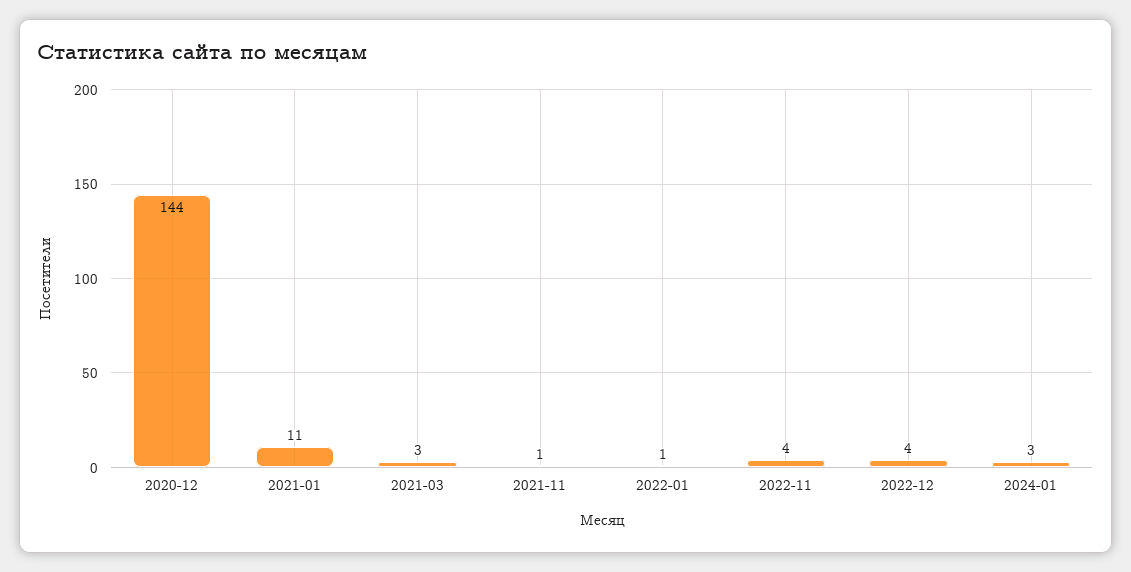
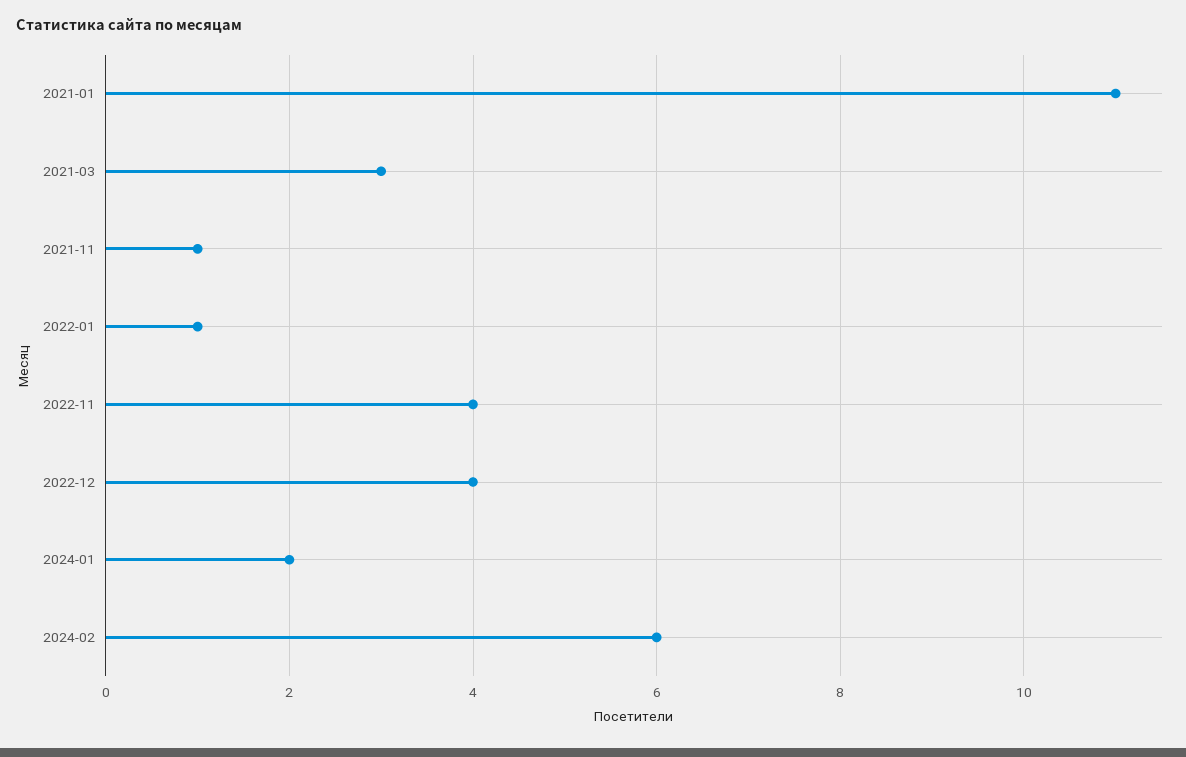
2020-12: 144 -> none
2024-01: 3 -> 2
2024-02: none -> 6

